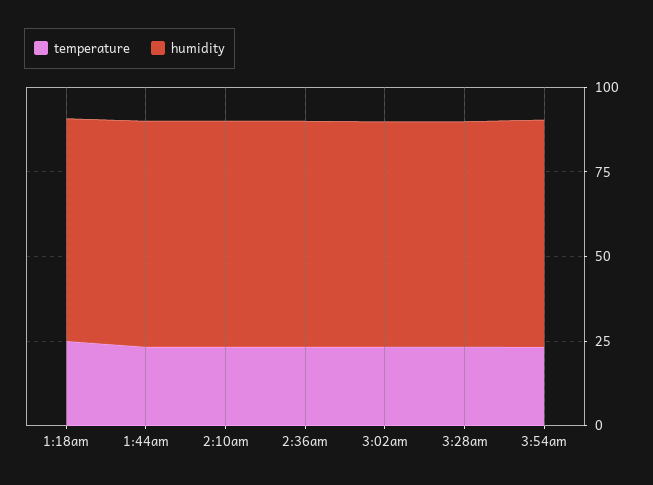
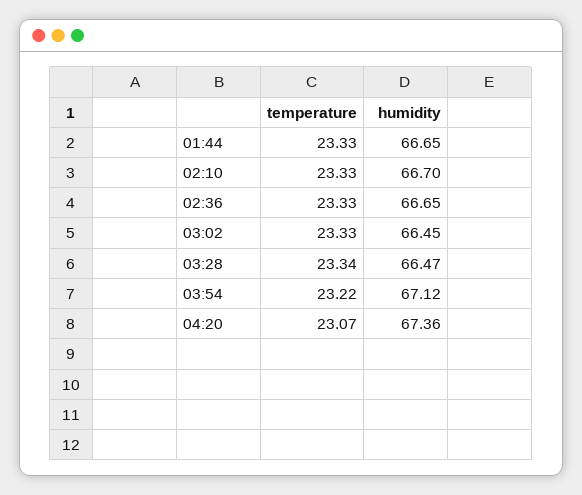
temperature, 1:18am: 25 -> none
humidity, 1:18am: 65 -> none
temperature, 04:20: none -> 23.07
humidity, 04:20: none -> 67.36

